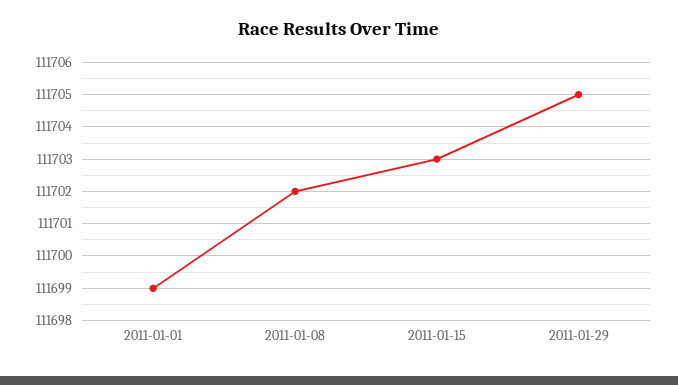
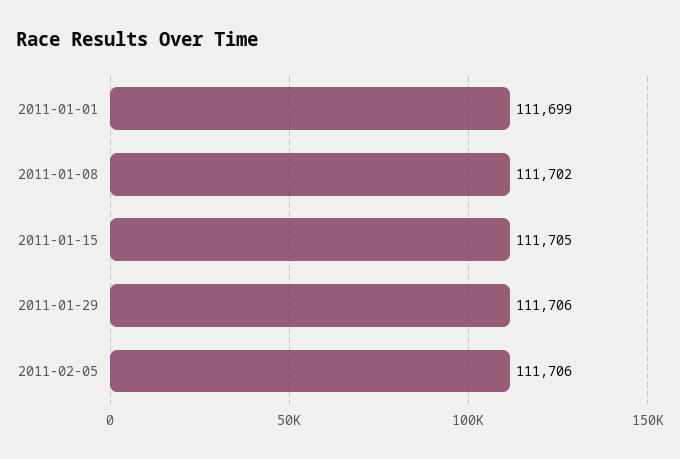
2011-01-15: 111703 -> 111705
2011-01-29: 111705 -> 111706
2011-02-05: none -> 111706

